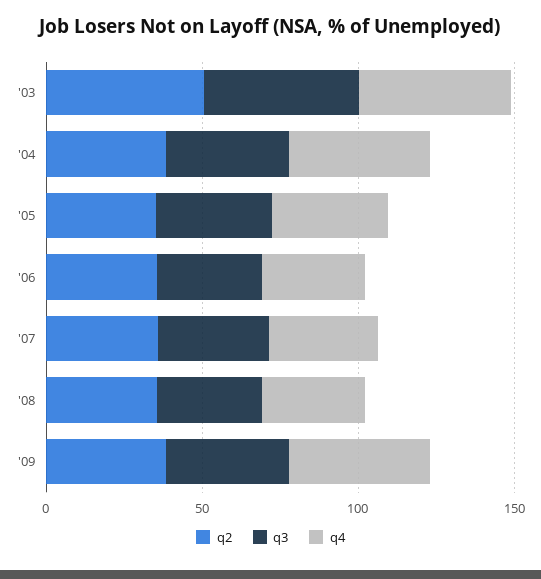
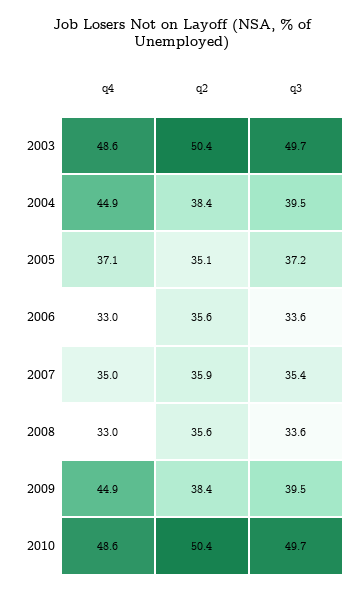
q4, 2010: none -> 48.6
q2, 2010: none -> 50.4
q3, 2010: none -> 49.7

